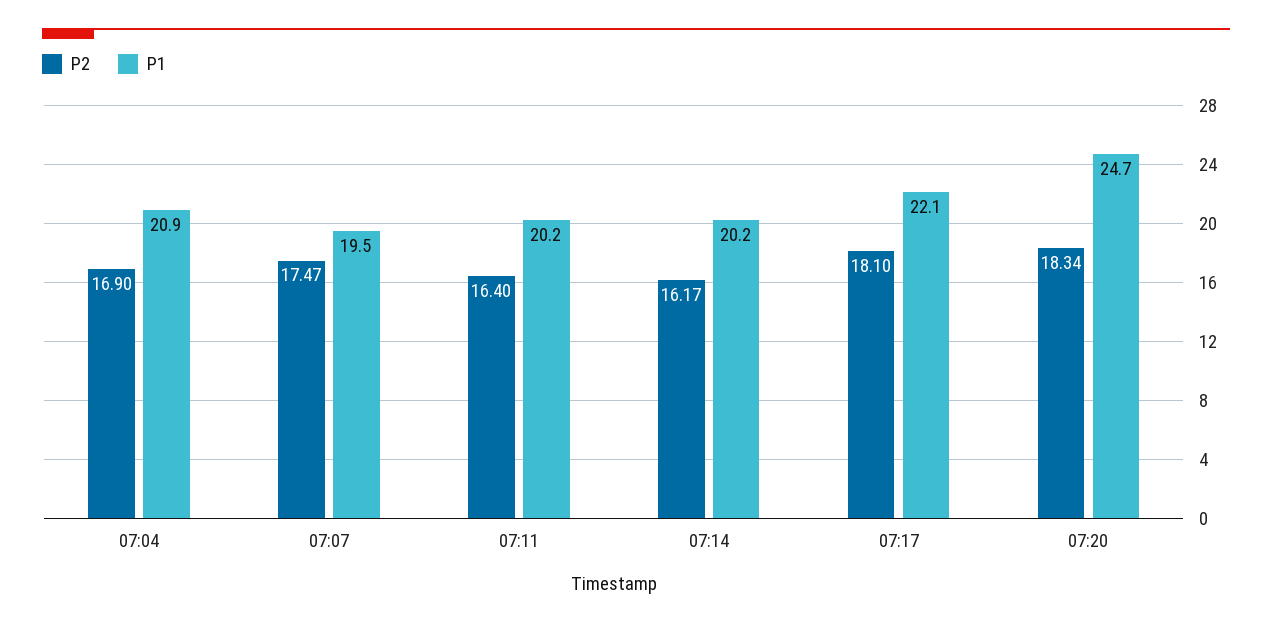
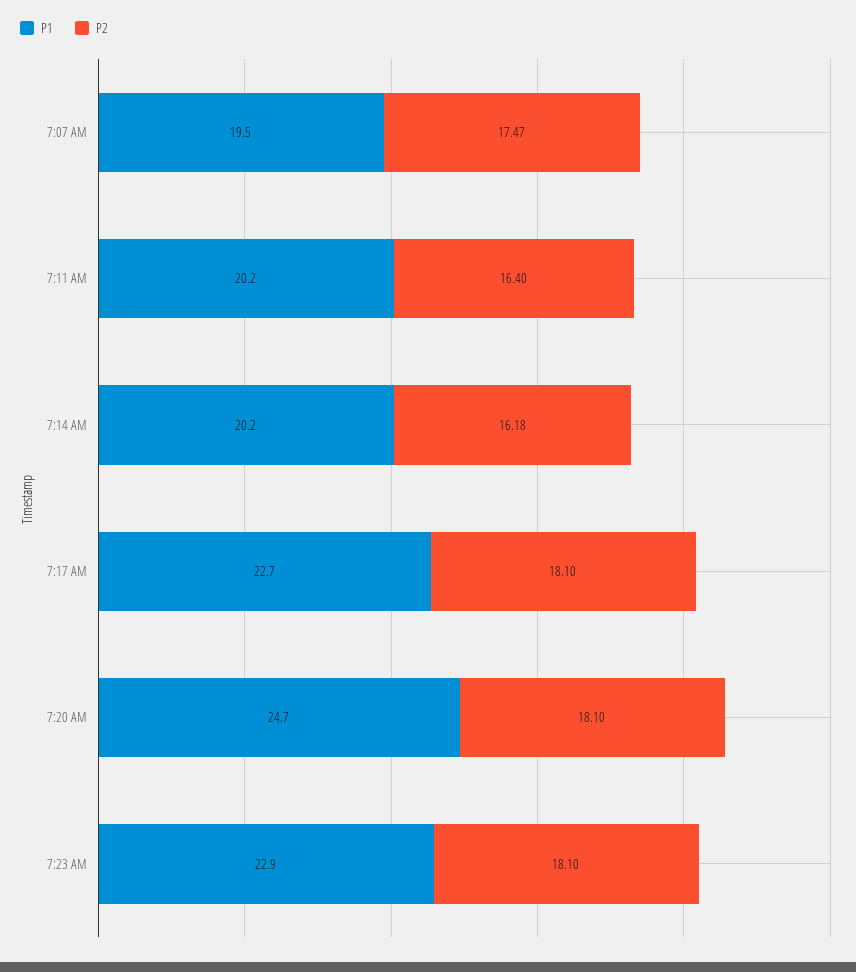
P2, 07:04: 16.9 -> none
P1, 07:04: 20.9 -> none
P2, 07:14: 16.17 -> 16.18
P1, 07:17: 22.1 -> 22.7
P2, 07:20: 18.34 -> 18.1
P1, 7:23 AM: none -> 22.9
P2, 7:23 AM: none -> 18.1

